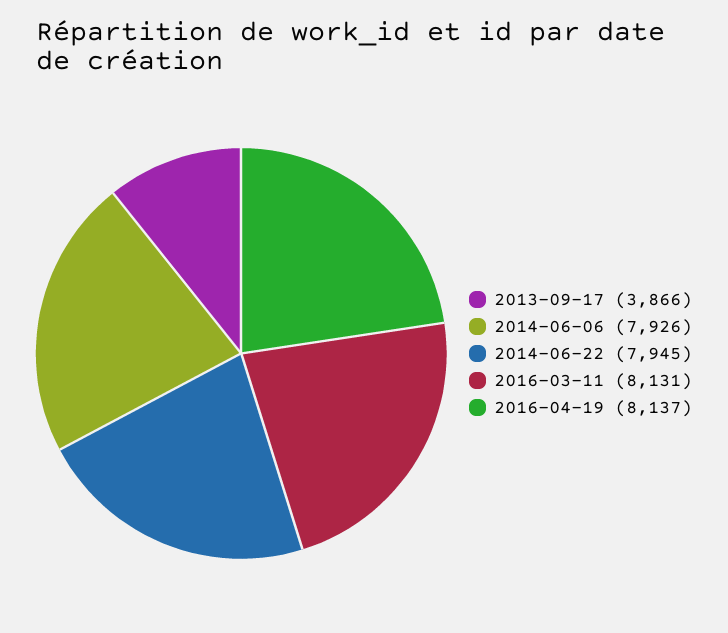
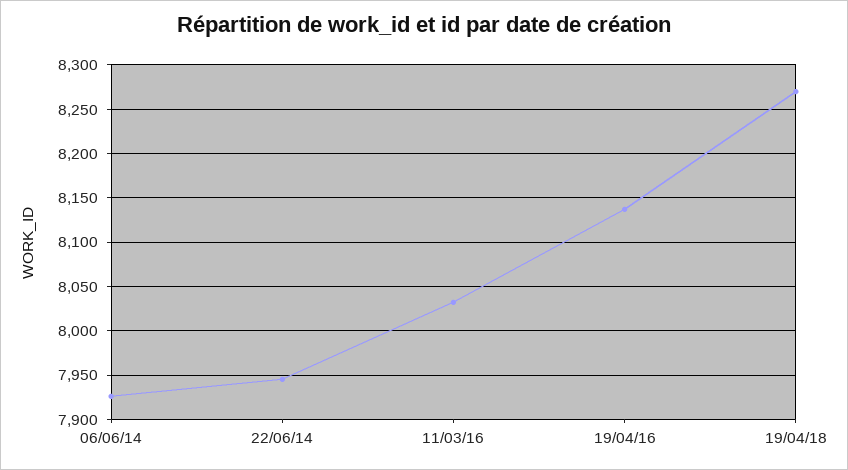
2013-09-17: 3866 -> none
2016-03-11: 8131 -> 8030
19/04/18: none -> 8270

